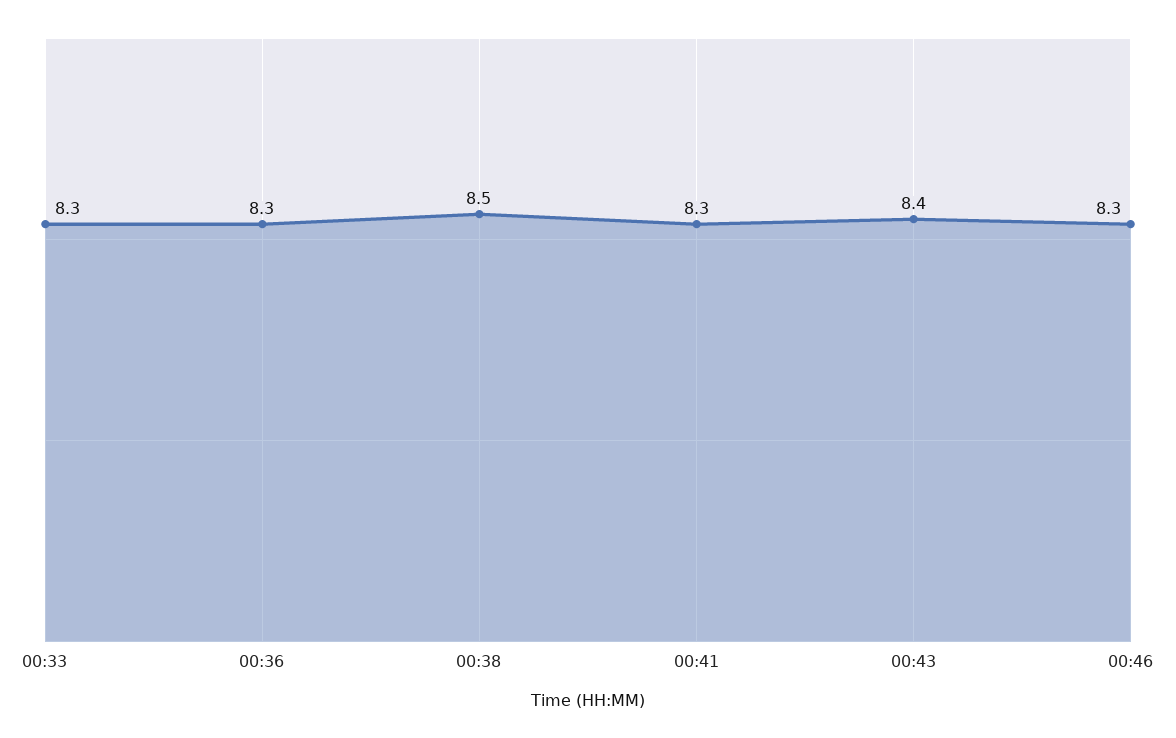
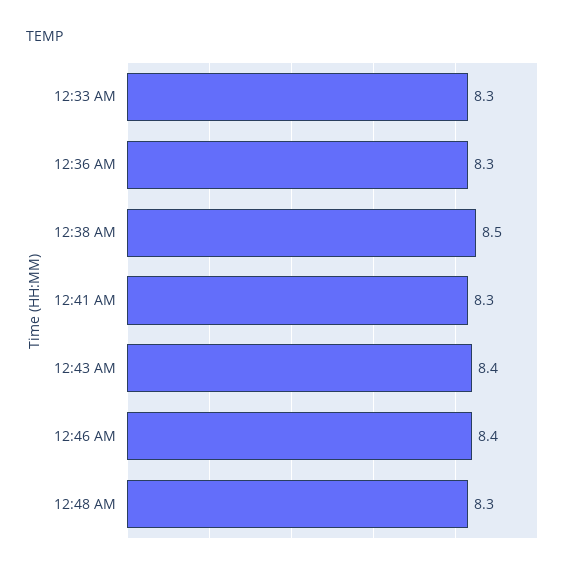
00:46: 8.3 -> 8.4
12:48 AM: none -> 8.3

